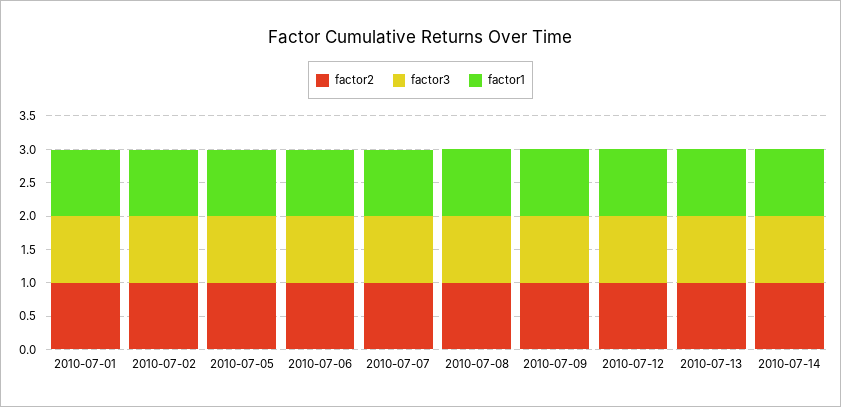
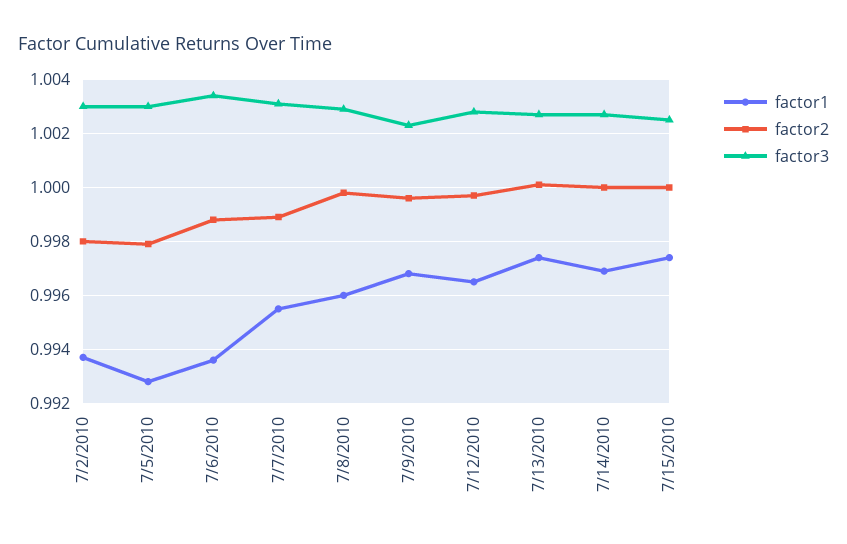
factor2, 2010-07-01: 1 -> none
factor3, 2010-07-01: 1 -> none
factor1, 2010-07-01: 1 -> none
factor1, 7/15/2010: none -> 0.9975
factor2, 7/15/2010: none -> 1
factor3, 7/15/2010: none -> 1.0025

